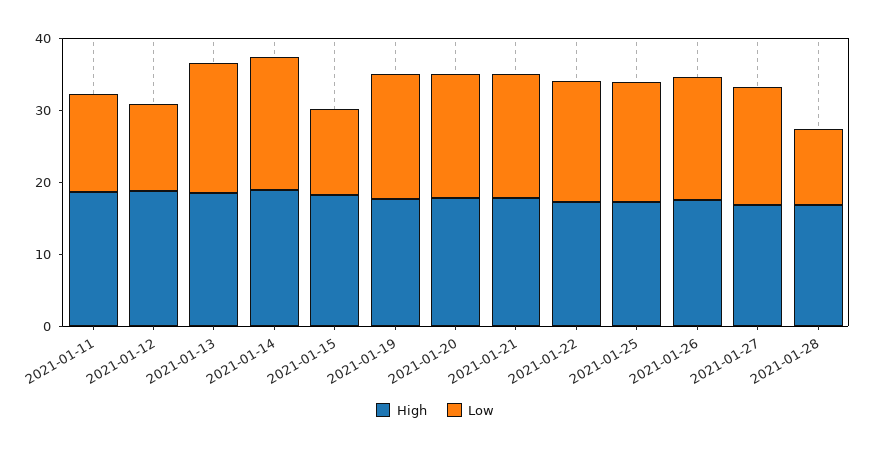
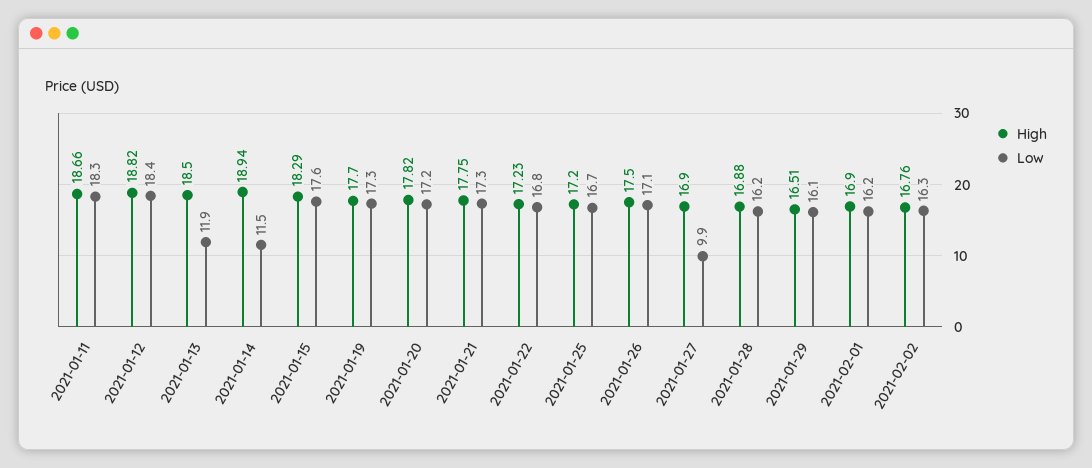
Low, 2021-01-11: 14 -> 18.3
Low, 2021-01-12: 12 -> 18.4
Low, 2021-01-13: 18 -> 11.9
Low, 2021-01-14: 18 -> 11.5
Low, 2021-01-15: 12 -> 17.6
Low, 2021-01-27: 16 -> 9.9
Low, 2021-01-28: 10 -> 16.2
High, 2021-01-29: none -> 16.51
Low, 2021-01-29: none -> 16.1
High, 2021-02-01: none -> 16.9
Low, 2021-02-01: none -> 16.2
High, 2021-02-02: none -> 16.76
Low, 2021-02-02: none -> 16.3

